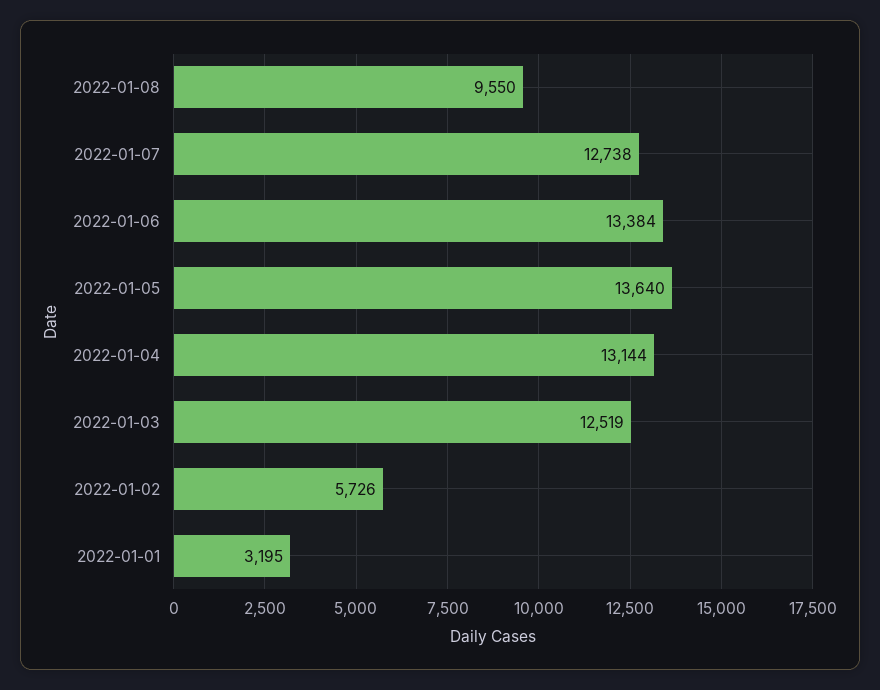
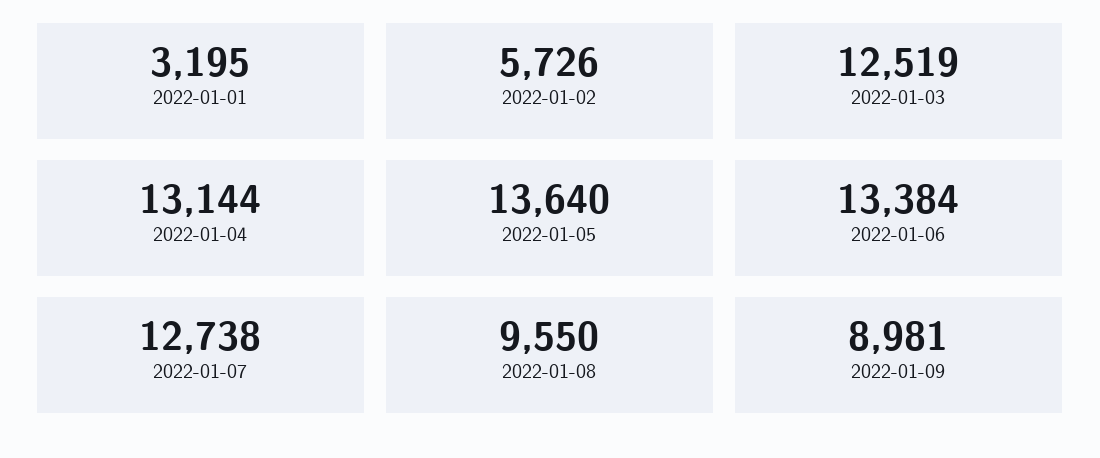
2022-01-09: none -> 8981

